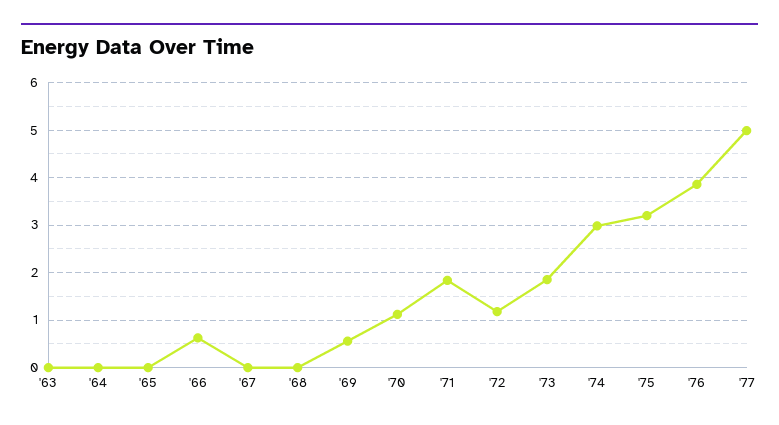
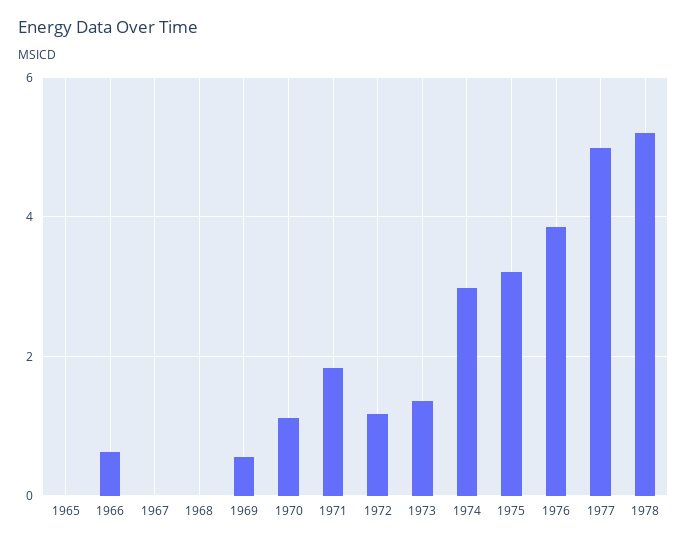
'63: 0 -> none
'64: 0 -> none
'73: 1.8 -> 1.4
1978: none -> 5.2

